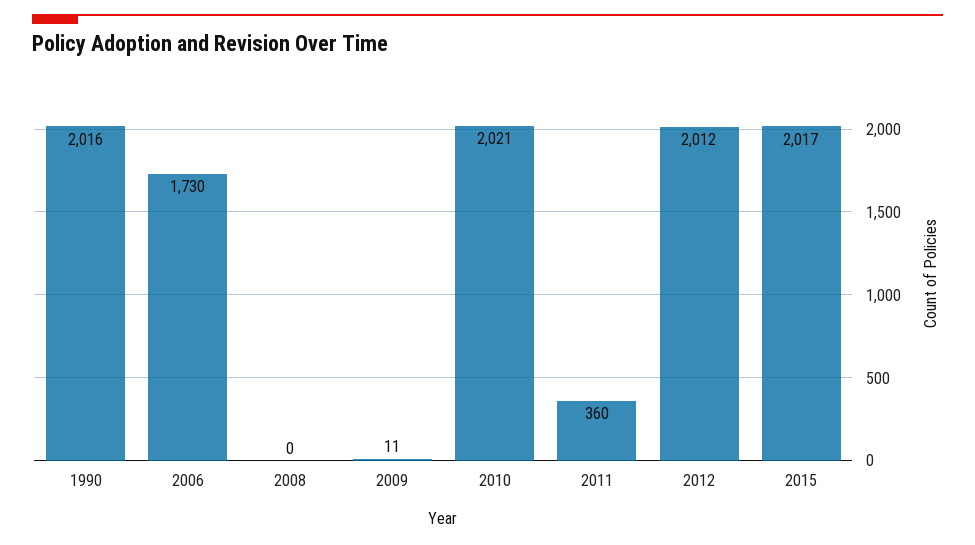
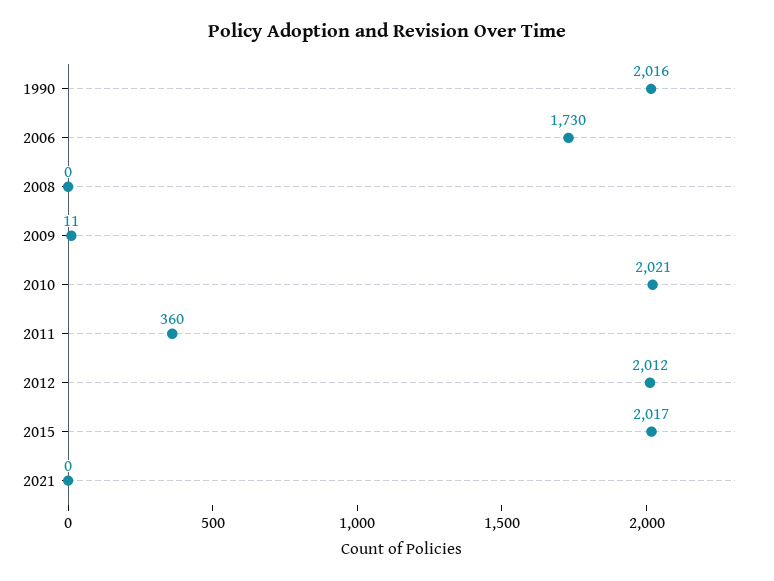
2021: none -> 0

